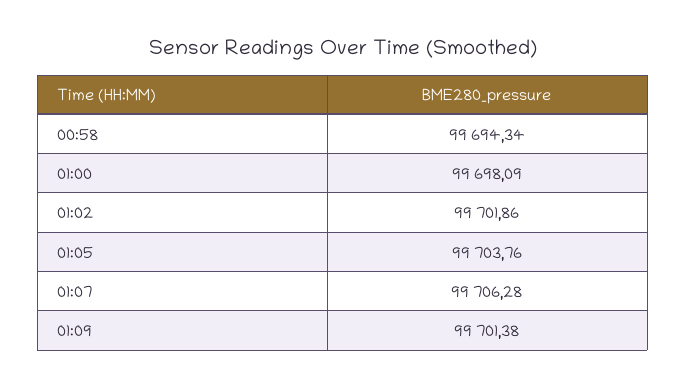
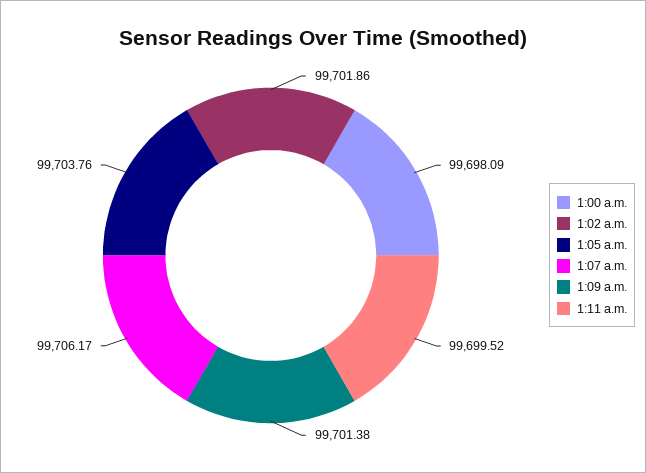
00:58: 99694.34 -> none
01:07: 99706.28 -> 99706.17
1:11 a.m.: none -> 99699.52

